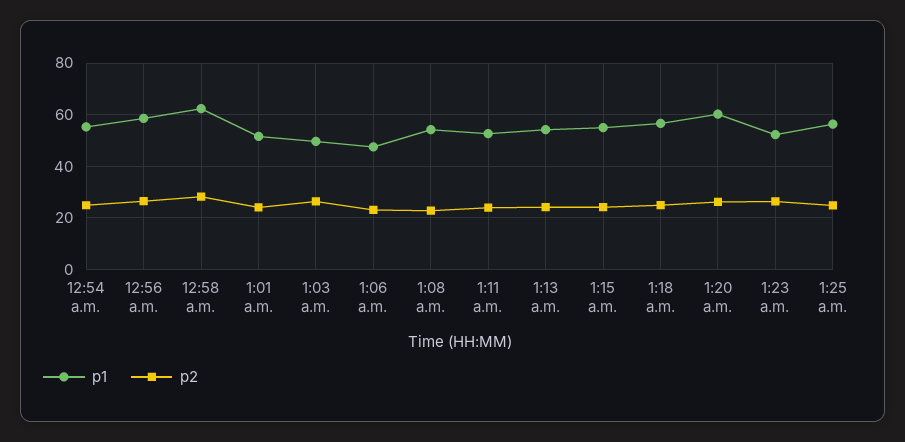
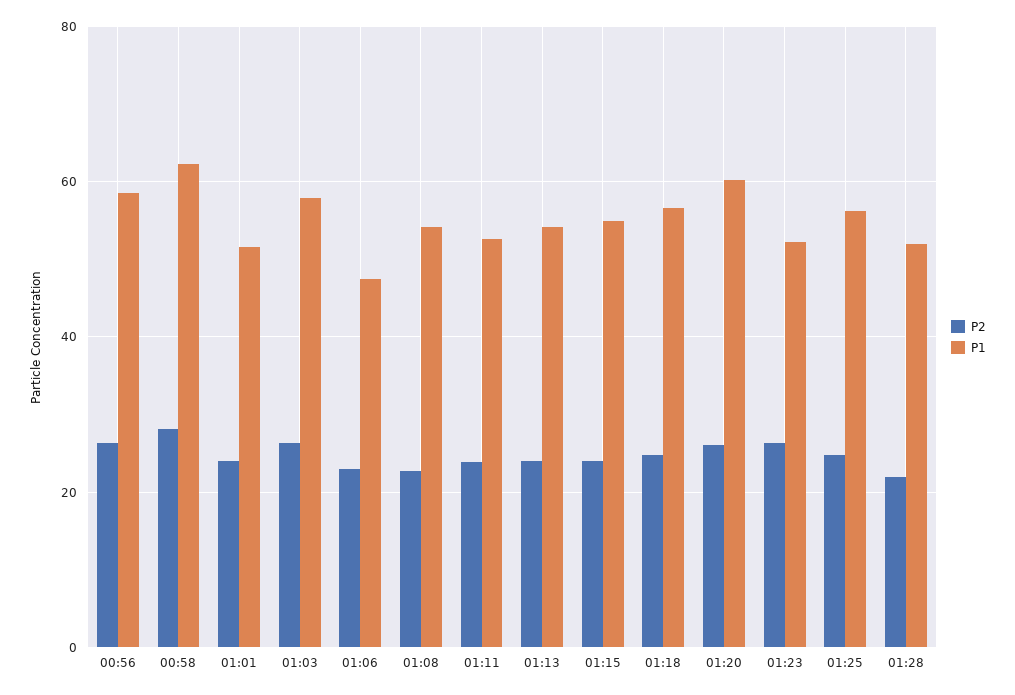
p1, 12:54 a.m.: 55 -> none
p2, 12:54 a.m.: 25 -> none
p1, 1:03 a.m.: 50 -> 58
p2, 01:28: none -> 22
p1, 01:28: none -> 52

